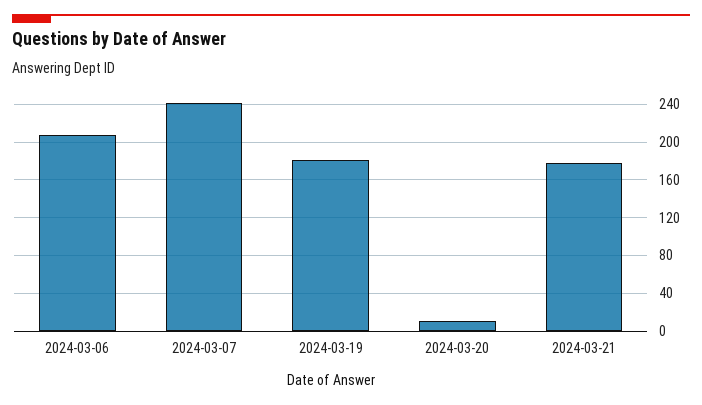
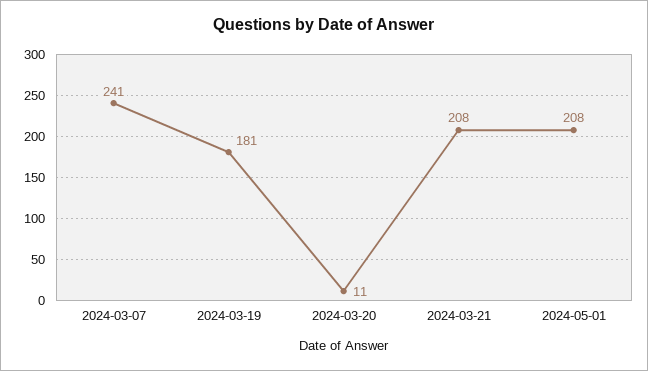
2024-03-06: 210 -> none
2024-03-21: 180 -> 208
2024-05-01: none -> 208

